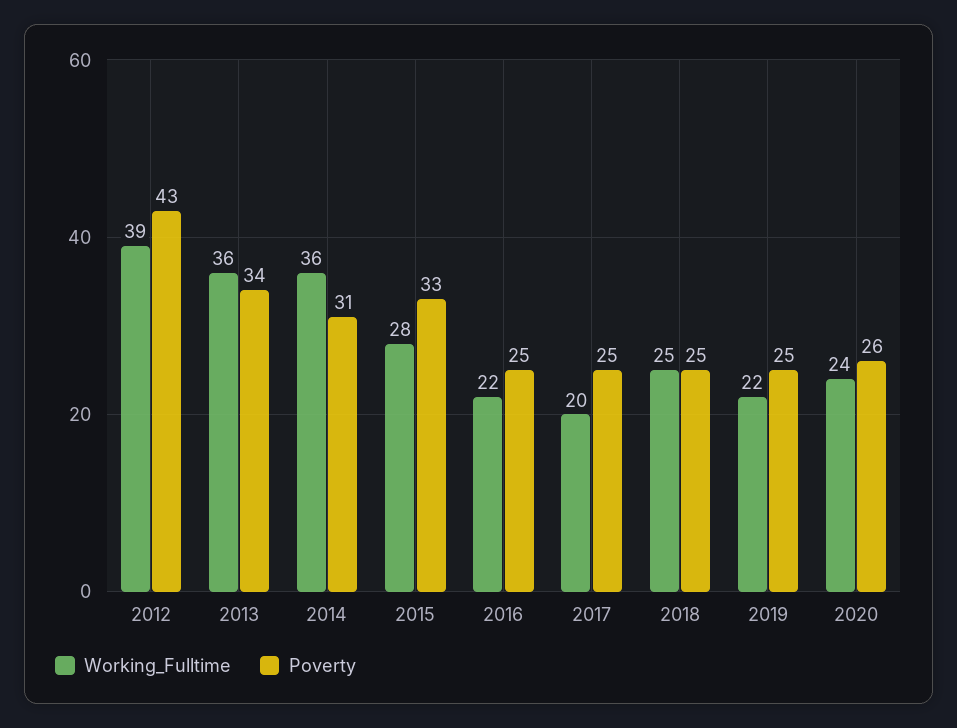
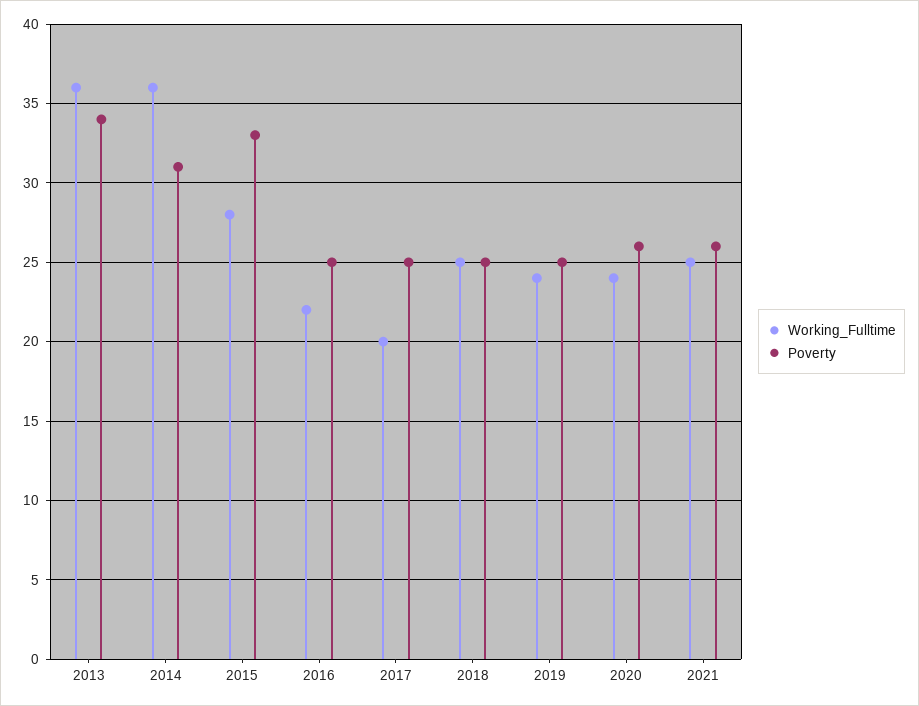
Working_Fulltime, 2012: 39 -> none
Poverty, 2012: 43 -> none
Working_Fulltime, 2019: 22 -> 24
Working_Fulltime, 2021: none -> 25
Poverty, 2021: none -> 26

